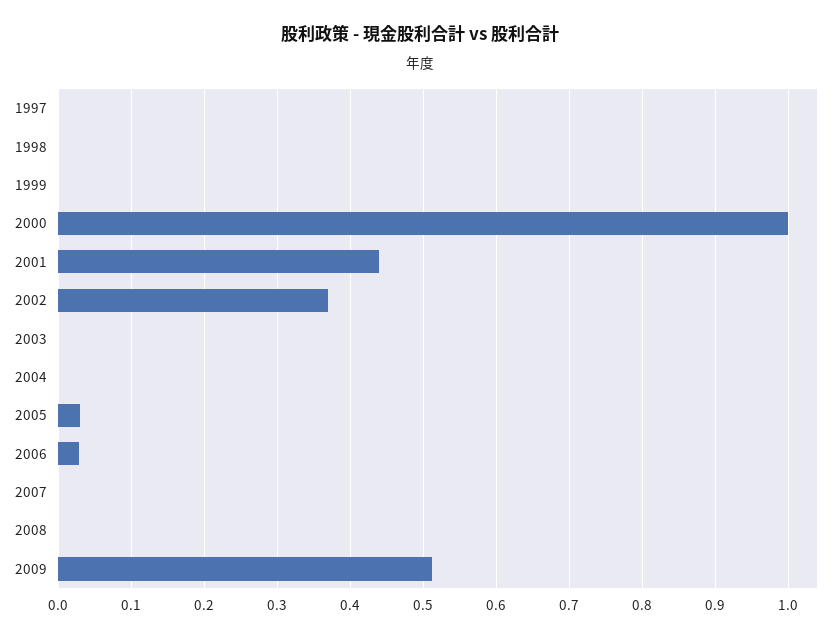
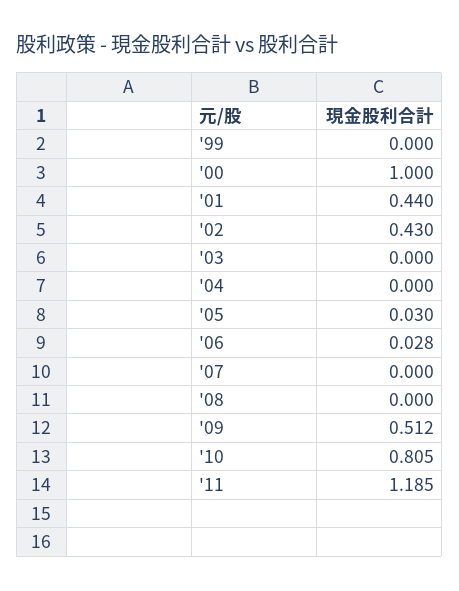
1997: 0 -> none
1998: 0 -> none
2002: 0.37 -> 0.43
'10: none -> 0.805
'11: none -> 1.185

